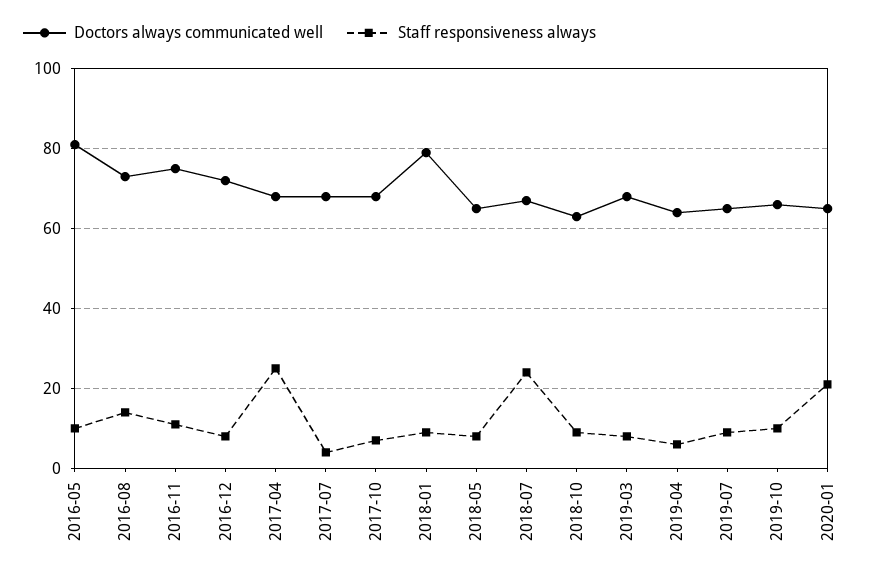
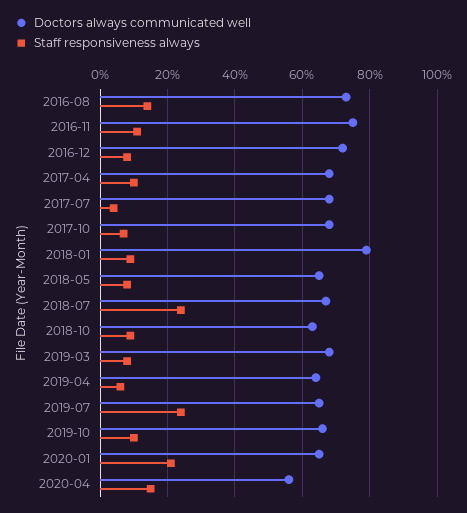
Doctors always communicated well, 2016-05: 80 -> none
Staff responsiveness always, 2016-05: 10 -> none
Staff responsiveness always, 2017-04: 25 -> 10
Staff responsiveness always, 2019-07: 10 -> 25
Doctors always communicated well, 2020-04: none -> 55
Staff responsiveness always, 2020-04: none -> 15

